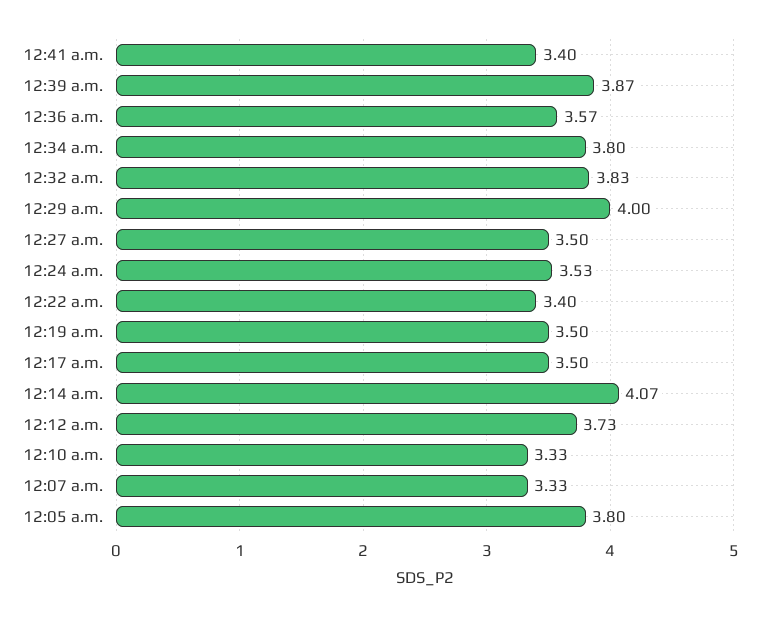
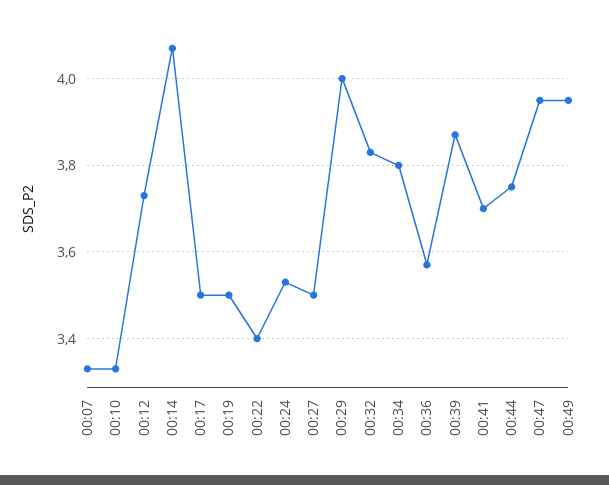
12:41 a.m.: 3.4 -> 3.7
12:05 a.m.: 3.8 -> none
00:44: none -> 3.75
00:47: none -> 3.95
00:49: none -> 3.95

